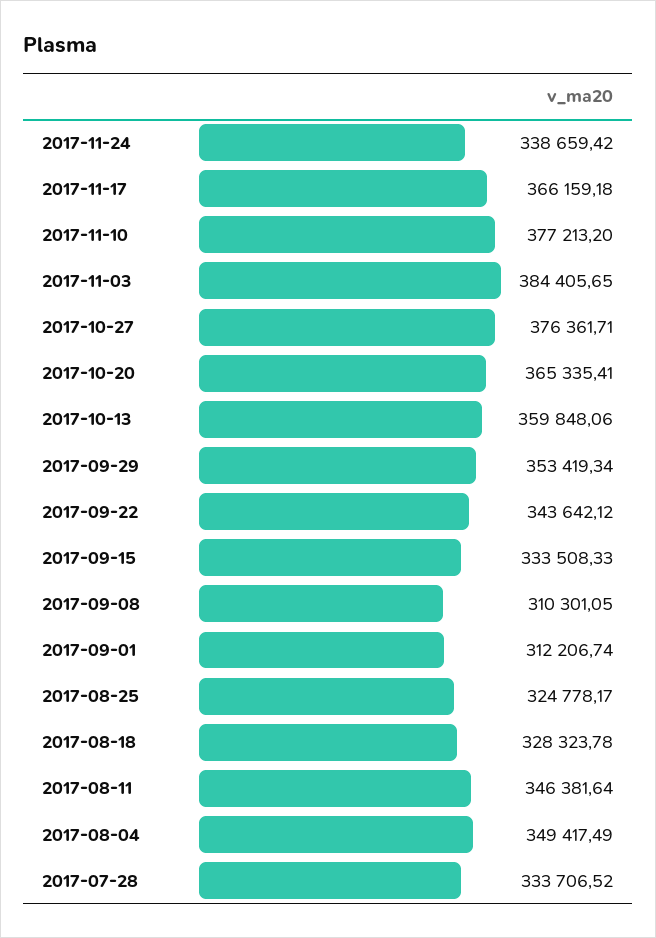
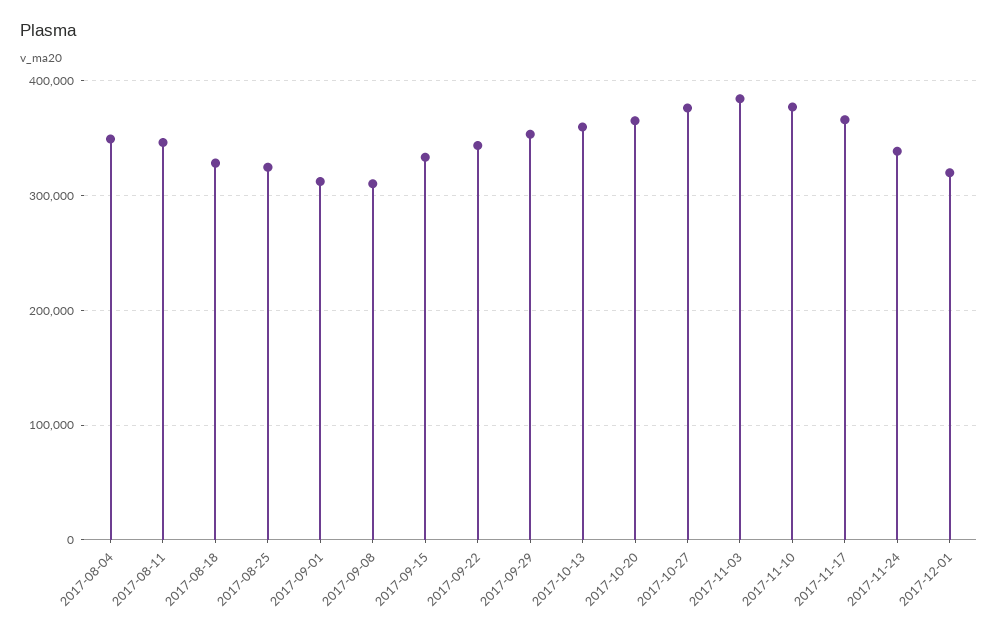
2017-07-28: 333706.52 -> none
2017-12-01: none -> 320000

